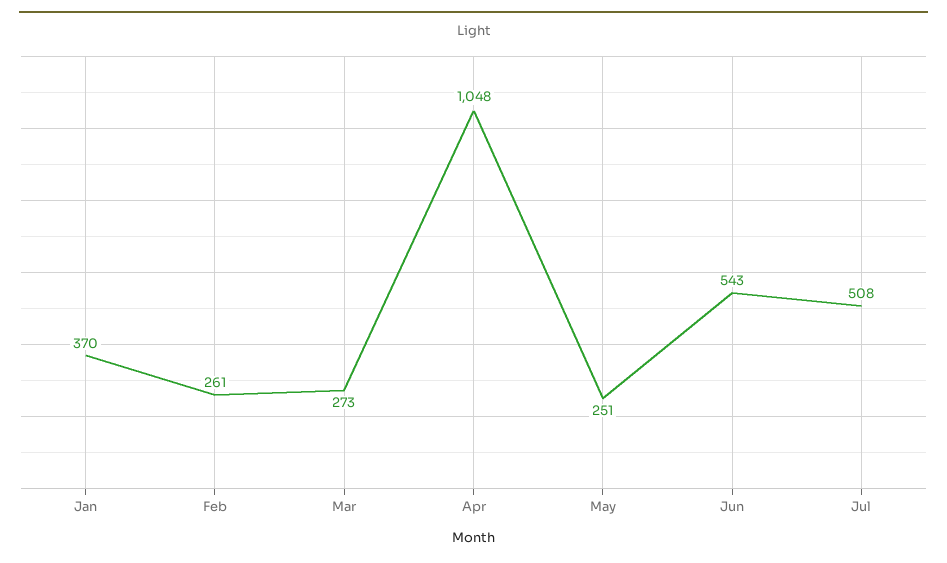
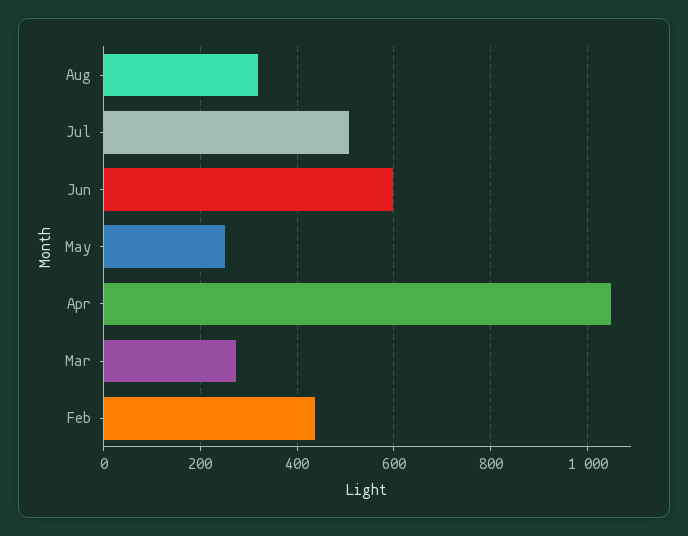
Jan: 370 -> none
Feb: 261 -> 440
Jun: 543 -> 600
Aug: none -> 320

